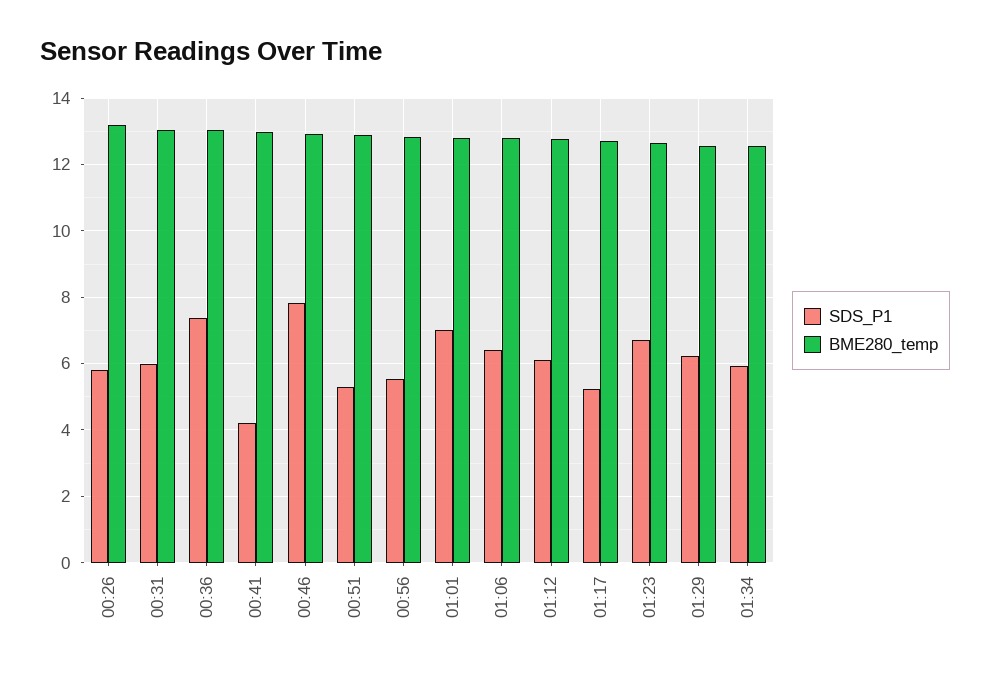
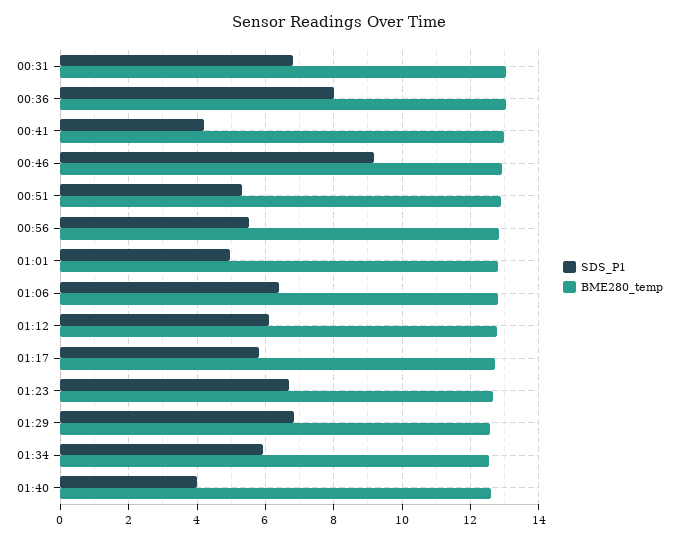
SDS_P1, 00:26: 5.8 -> none
BME280_temp, 00:26: 13.2 -> none
SDS_P1, 00:31: 6 -> 6.8
SDS_P1, 00:36: 7.4 -> 8
SDS_P1, 00:46: 7.8 -> 9.2
SDS_P1, 01:01: 7 -> 5
SDS_P1, 01:17: 5.2 -> 5.8
SDS_P1, 01:29: 6.2 -> 6.8
SDS_P1, 01:40: none -> 4
BME280_temp, 01:40: none -> 12.6

